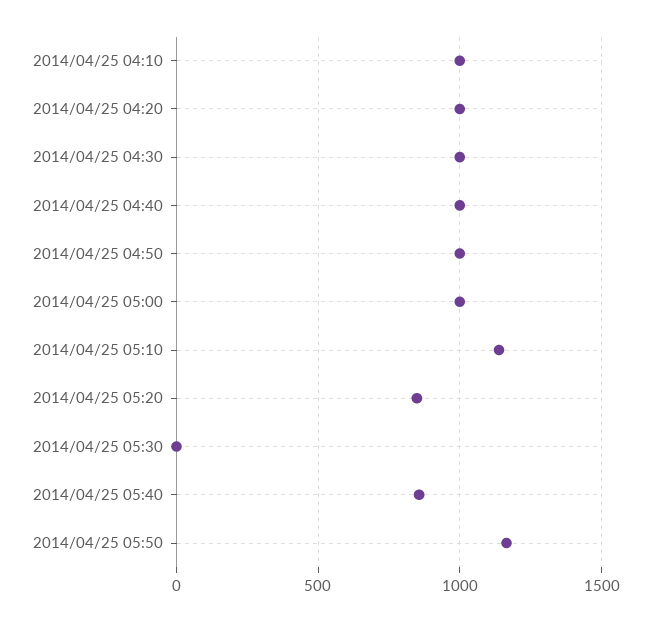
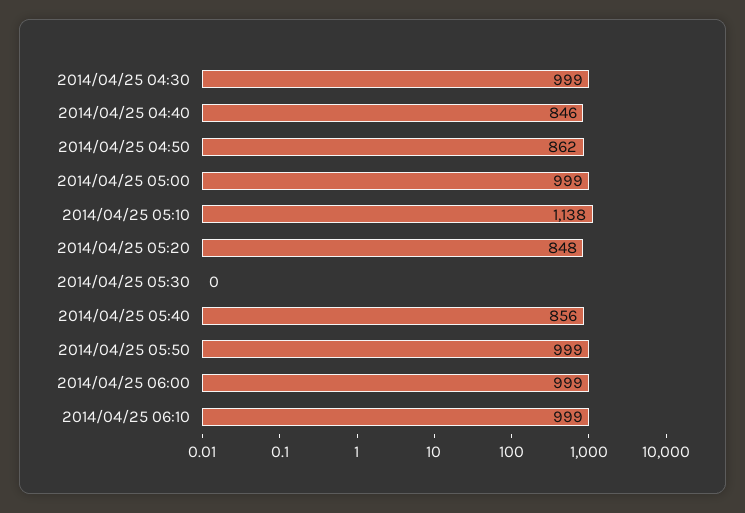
2014/04/25 04:10: 1000 -> none
2014/04/25 04:20: 1000 -> none
2014/04/25 04:40: 1000 -> 846
2014/04/25 04:50: 1000 -> 862
2014/04/25 05:50: 1150 -> 999
2014/04/25 06:00: none -> 999
2014/04/25 06:10: none -> 999

